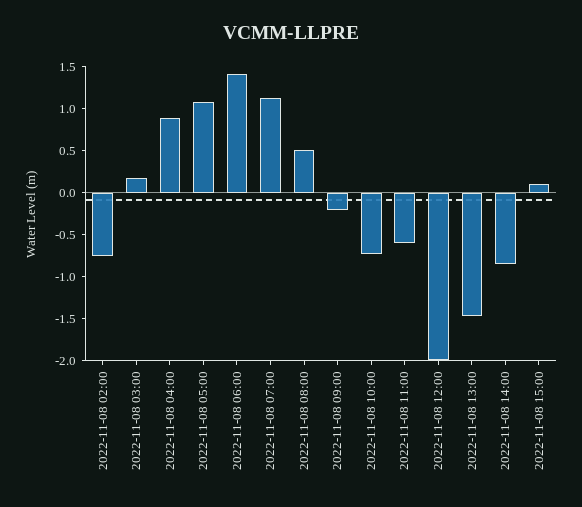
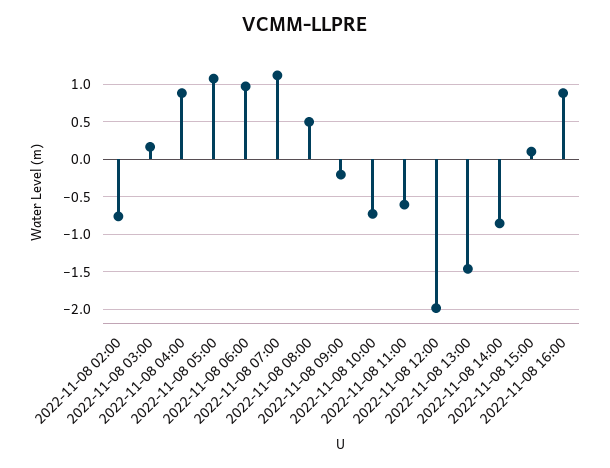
2022-11-08 06:00: 1.4 -> 1
2022-11-08 16:00: none -> 0.9

